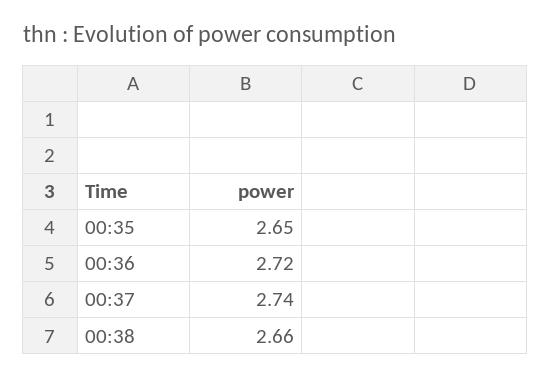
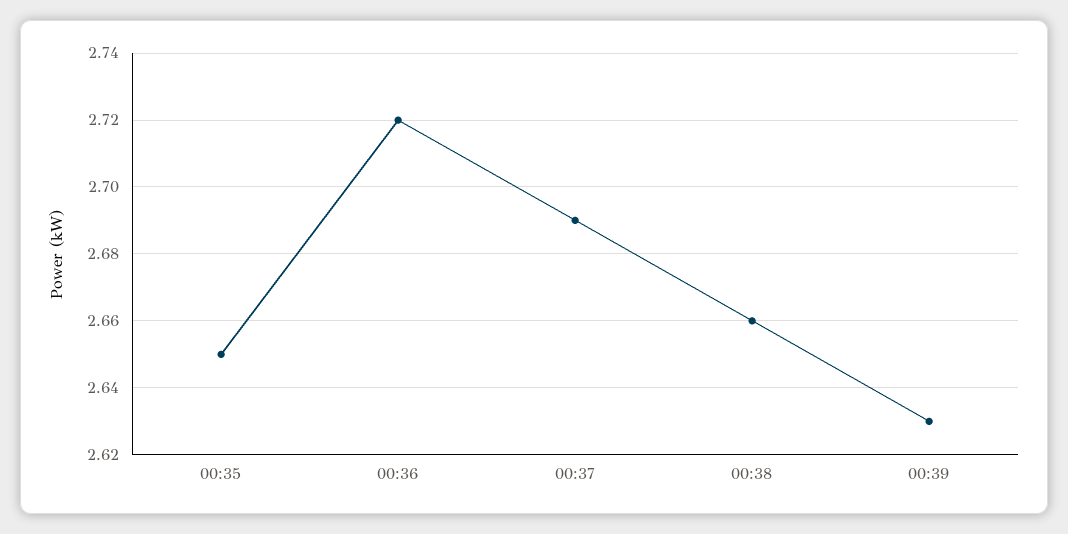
00:37: 2.74 -> 2.69
00:39: none -> 2.63

